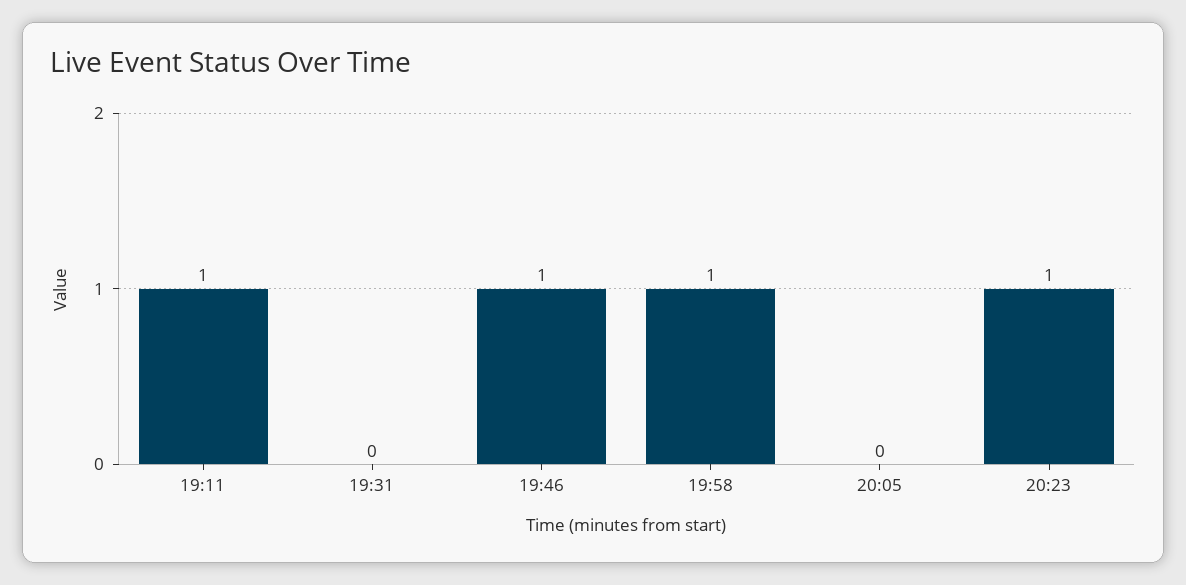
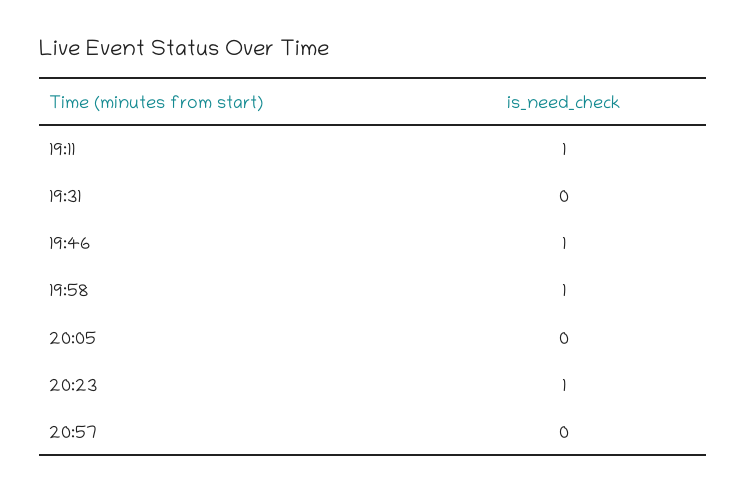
20:57: none -> 0

